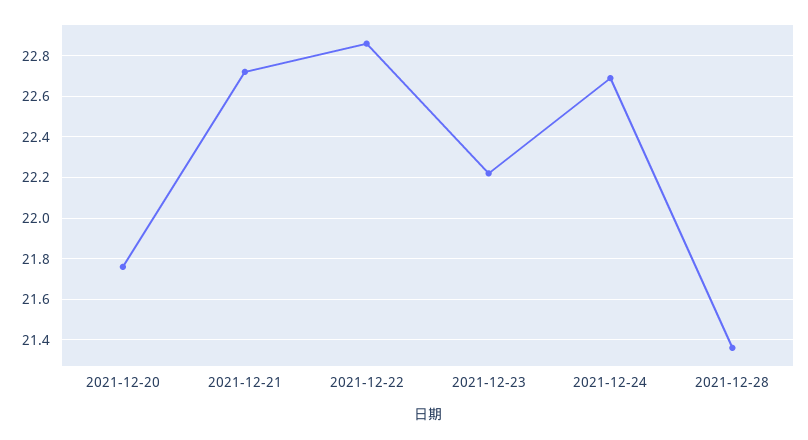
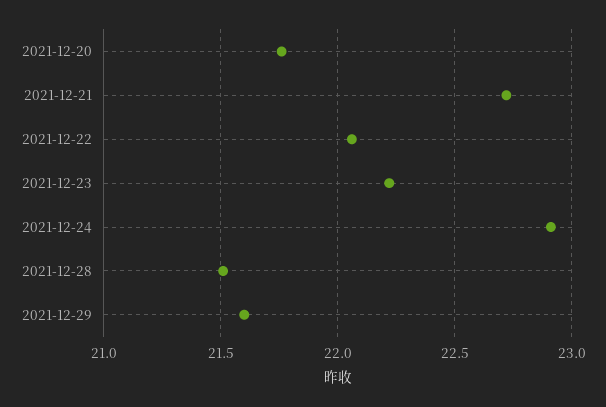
2021-12-22: 22.85 -> 22.05
2021-12-24: 22.7 -> 22.9
2021-12-28: 21.35 -> 21.5
2021-12-29: none -> 21.6

